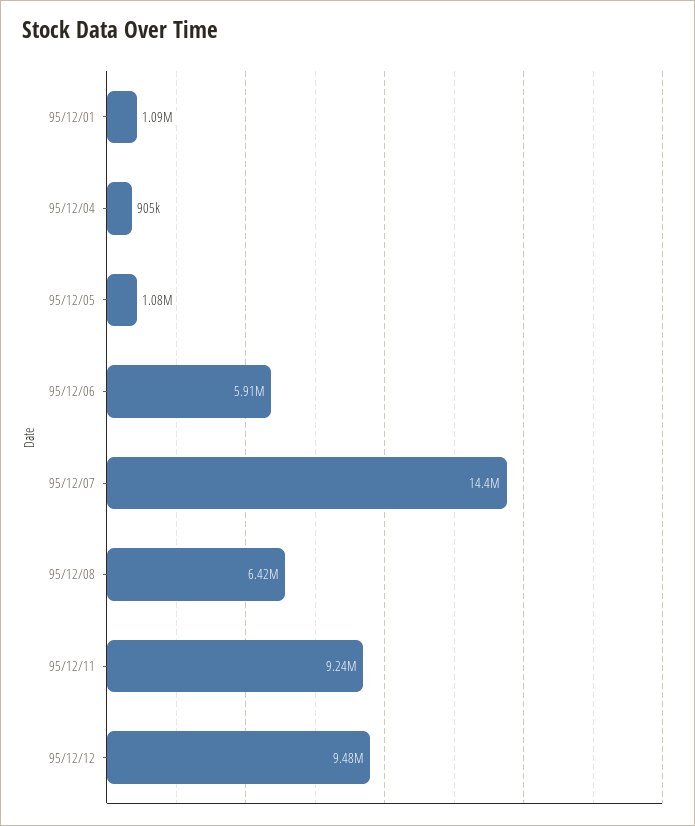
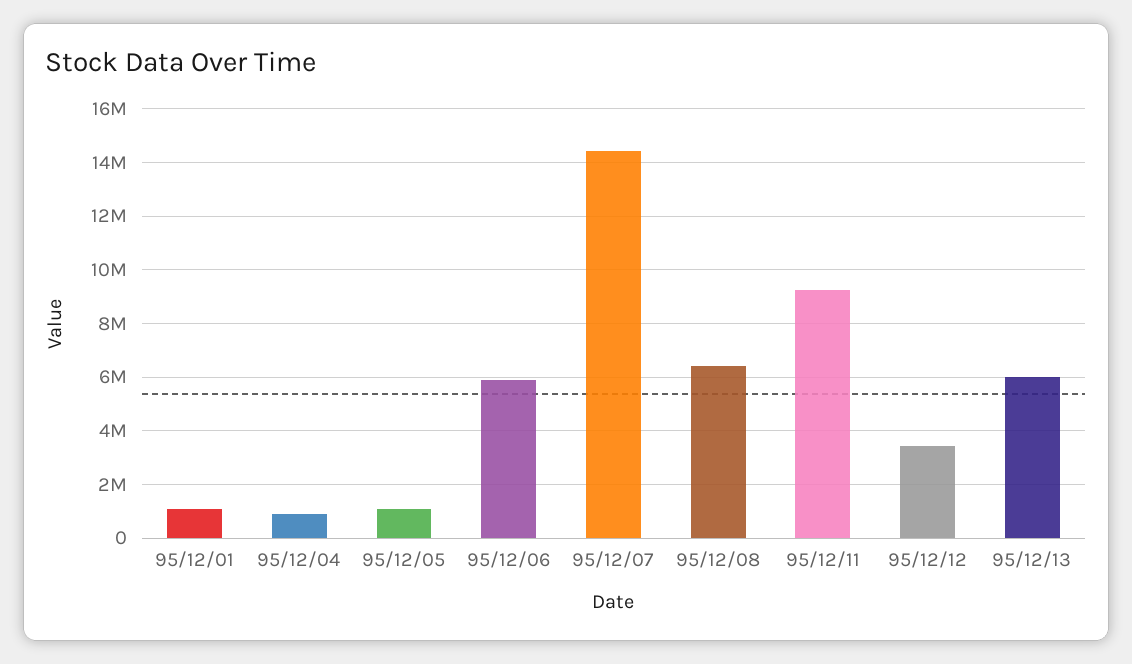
95/12/12: 9480000 -> 3500000
95/12/13: none -> 6000000

